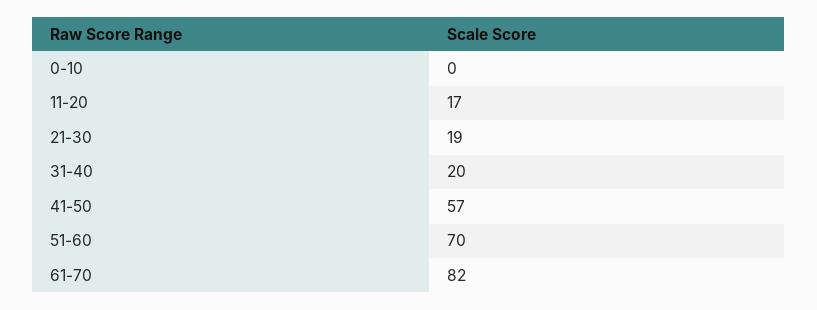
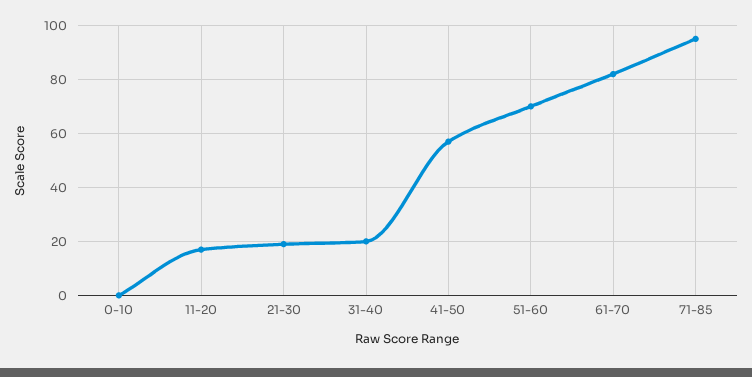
71-85: none -> 95

